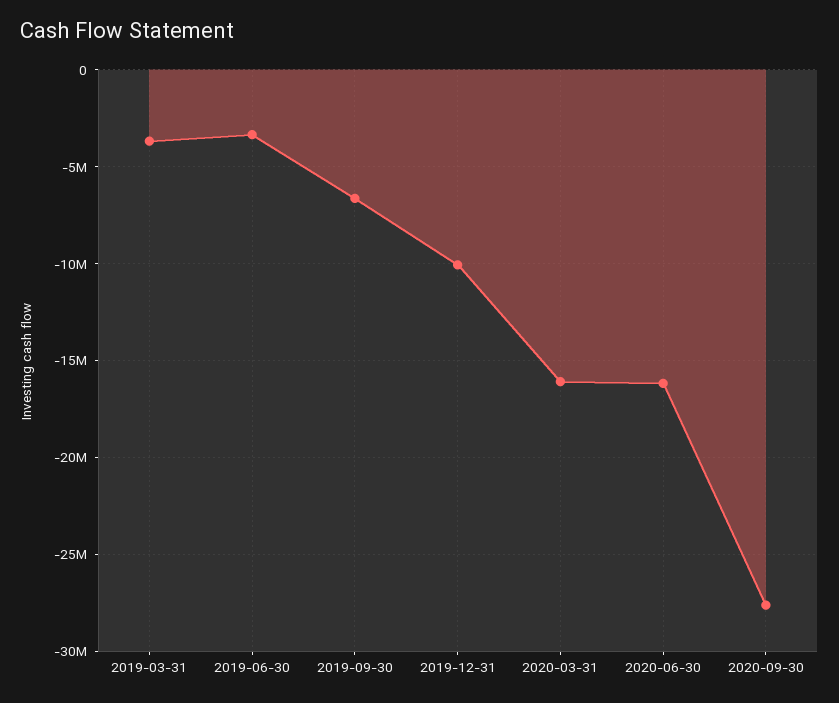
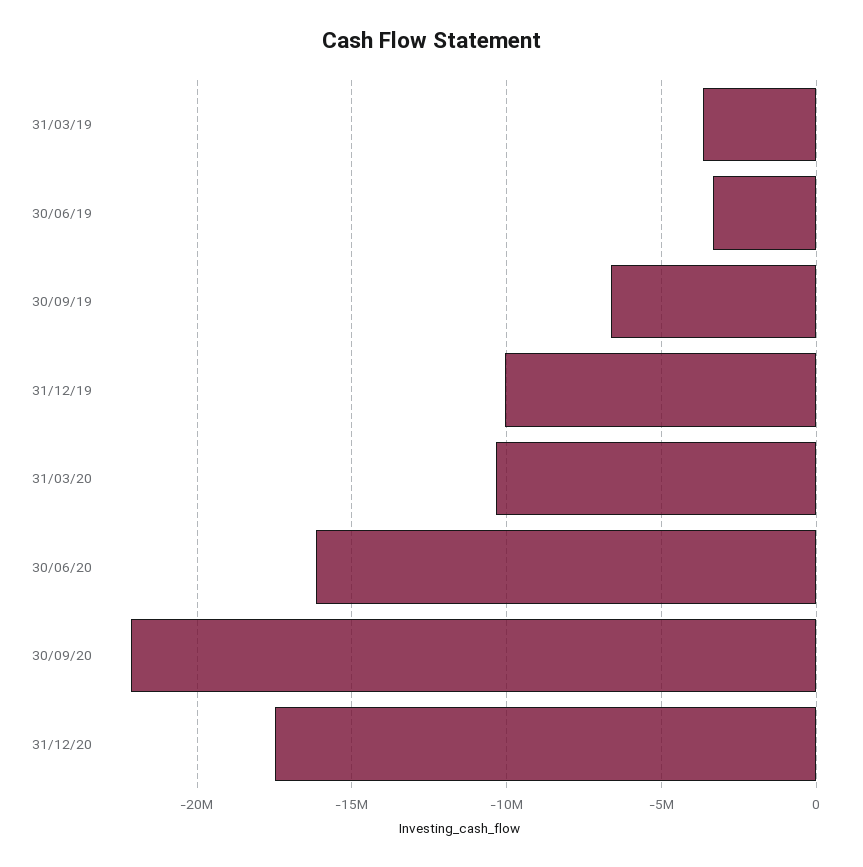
2020-03-31: -16000000 -> -10500000
2020-09-30: -27500000 -> -22000000
31/12/20: none -> -17500000

